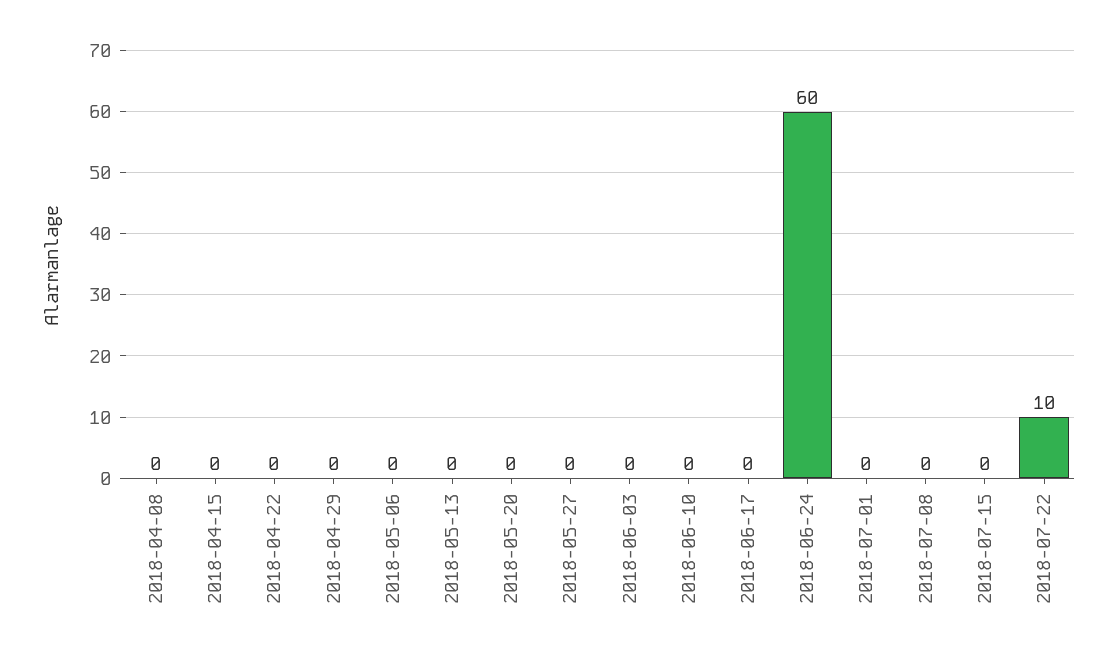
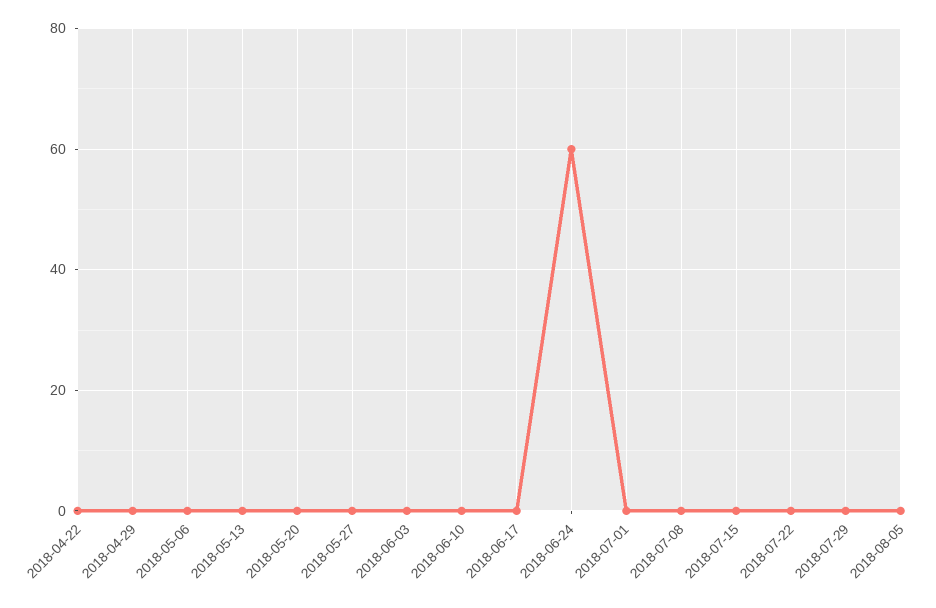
2018-04-08: 0 -> none
2018-04-15: 0 -> none
2018-07-22: 10 -> 0
2018-07-29: none -> 0
2018-08-05: none -> 0

